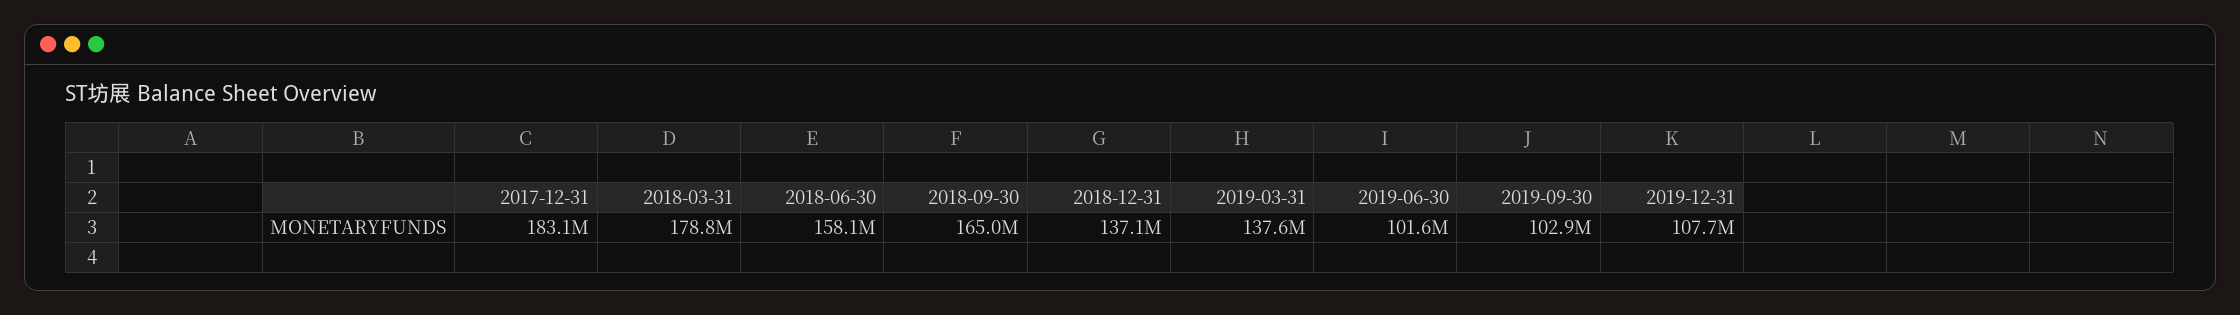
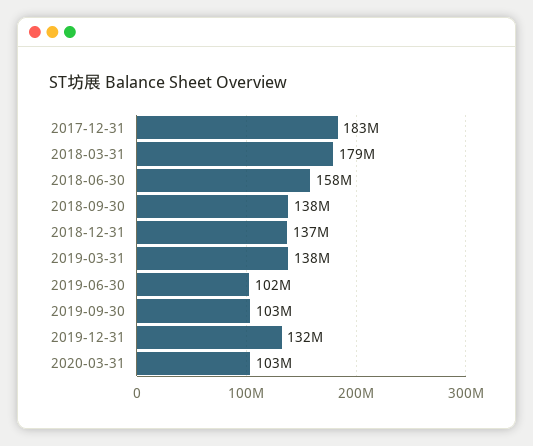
2018-09-30: 165000000 -> 138000000
2019-12-31: 107700000 -> 132000000
2020-03-31: none -> 103000000

